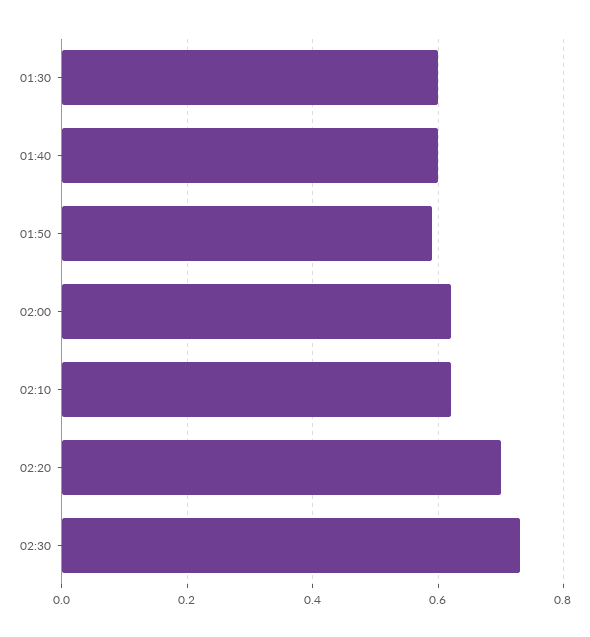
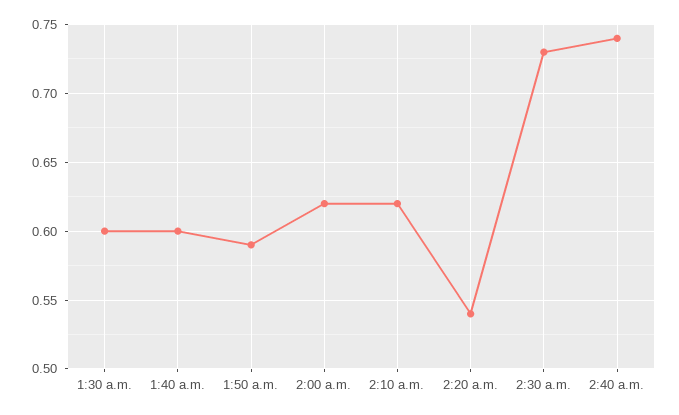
02:20: 0.7 -> 0.54
2:40 a.m.: none -> 0.74

